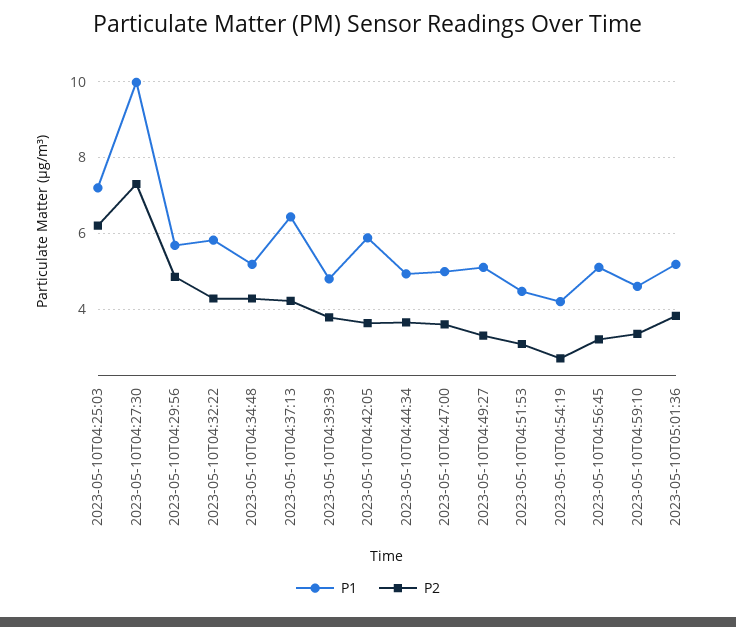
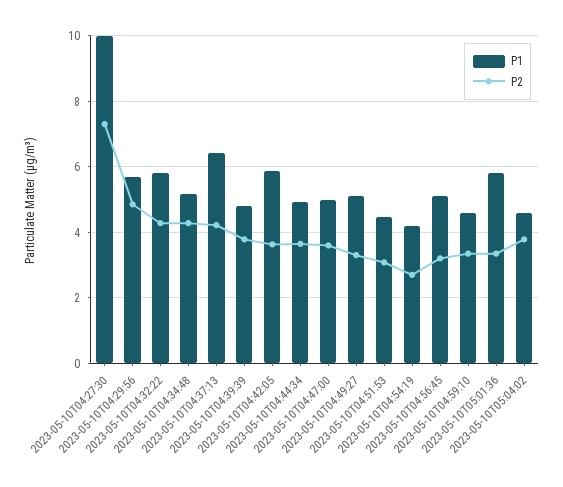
P1, 2023-05-10T04:25:03: 7.2 -> none
P2, 2023-05-10T04:25:03: 6.2 -> none
P1, 2023-05-10T05:01:36: 5.2 -> 5.8
P2, 2023-05-10T05:01:36: 3.8 -> 3.4
P1, 2023-05-10T05:04:02: none -> 4.6
P2, 2023-05-10T05:04:02: none -> 3.8

